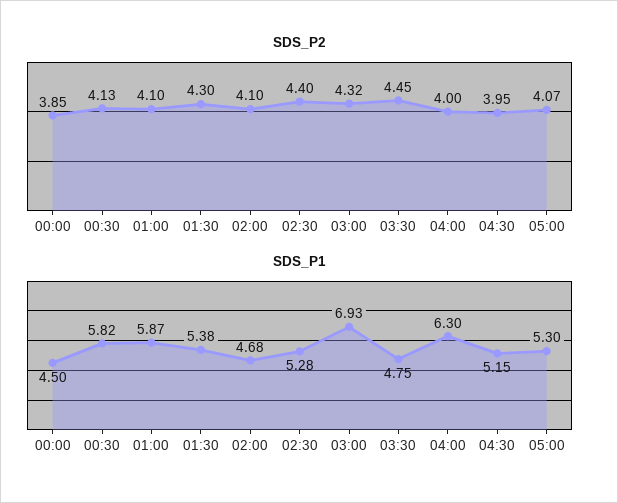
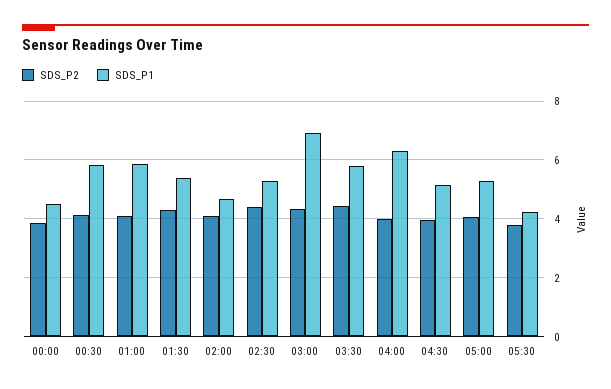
SDS_P1, 03:30: 4.75 -> 5.75
SDS_P2, 05:30: none -> 3.75
SDS_P1, 05:30: none -> 4.25

